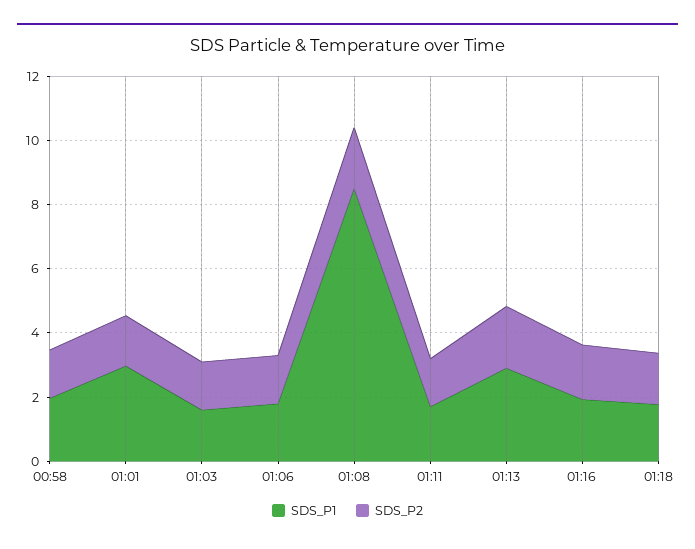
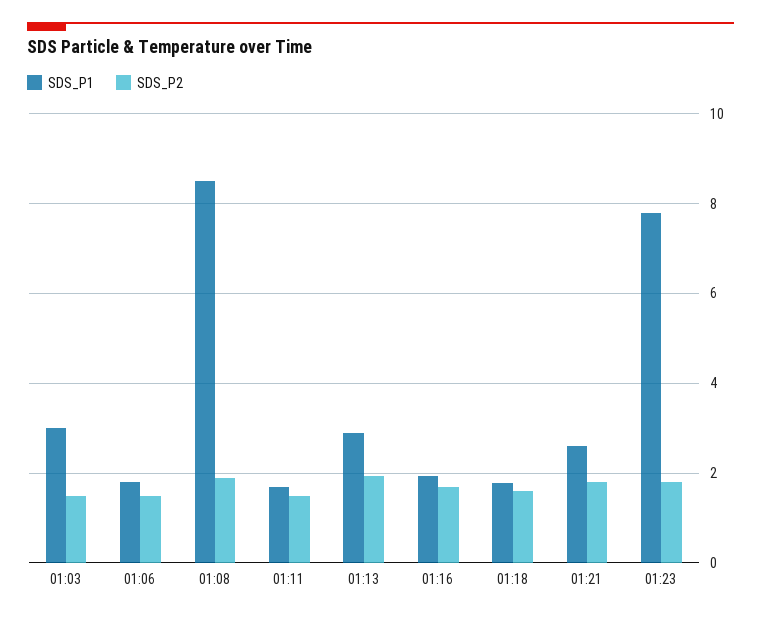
SDS_P1, 00:58: 2 -> none
SDS_P2, 00:58: 1.5 -> none
SDS_P1, 01:01: 3 -> none
SDS_P2, 01:01: 1.5 -> none
SDS_P1, 01:03: 1.5 -> 3
SDS_P1, 01:21: none -> 2.6
SDS_P2, 01:21: none -> 1.8
SDS_P1, 01:23: none -> 7.8
SDS_P2, 01:23: none -> 1.8

